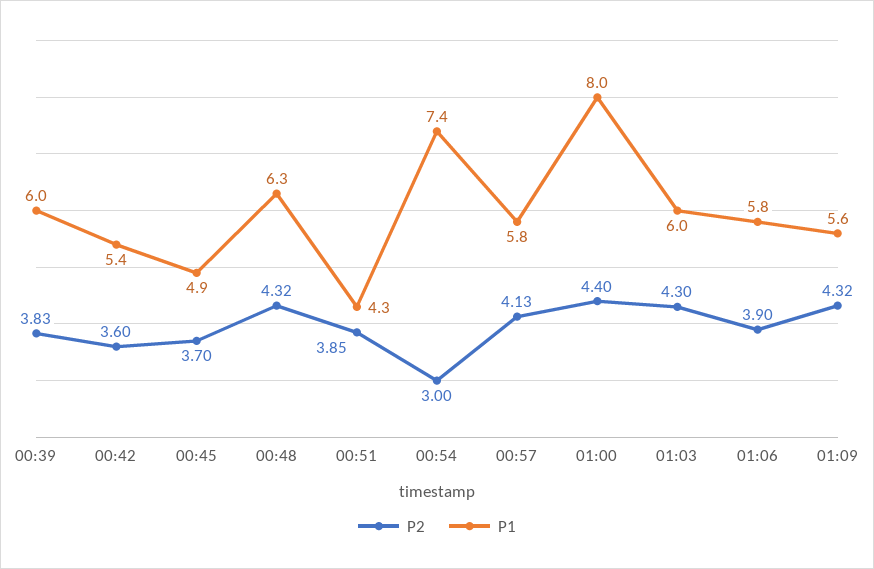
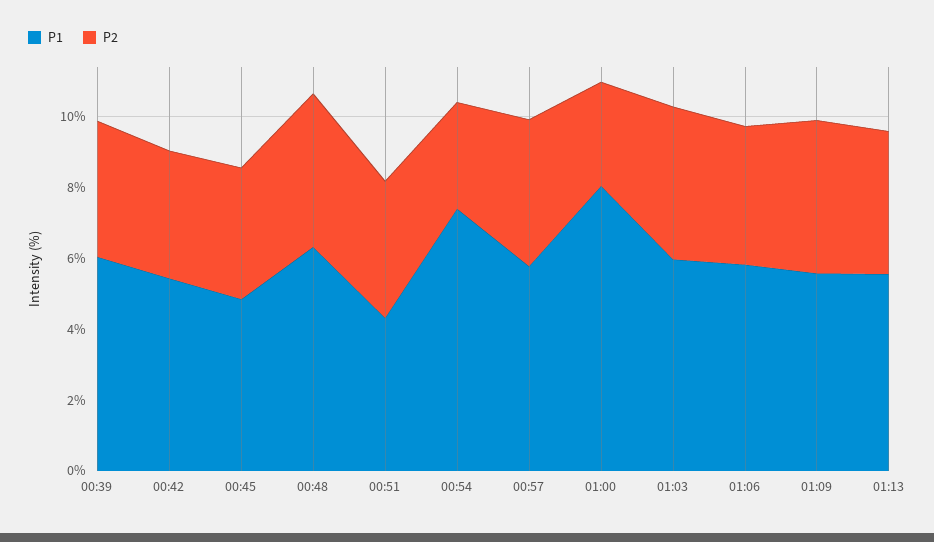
P2, 01:00: 4.4 -> 3
P1, 01:13: none -> 5.5
P2, 01:13: none -> 4

